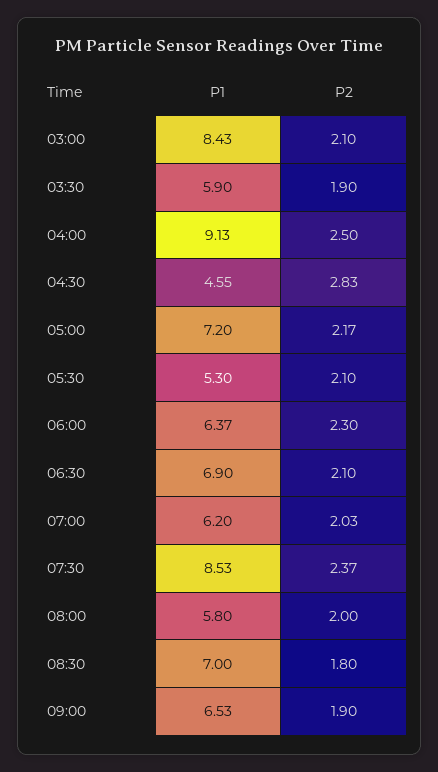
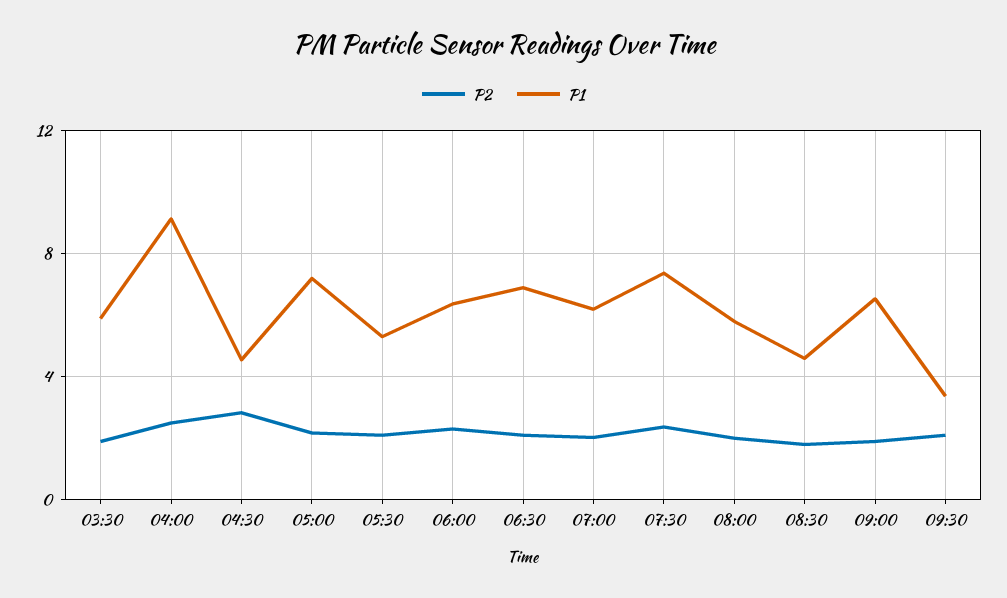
P1, 03:00: 8.43 -> none
P2, 03:00: 2.1 -> none
P1, 07:30: 8.53 -> 7.5
P1, 08:30: 7 -> 4.5
P2, 09:30: none -> 2
P1, 09:30: none -> 3.5

